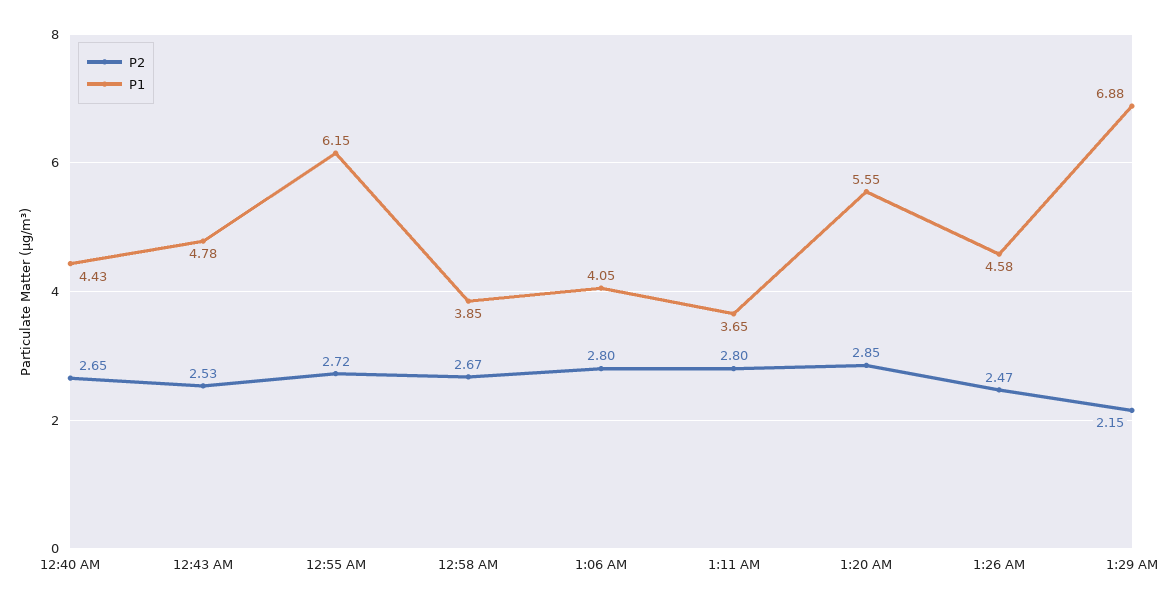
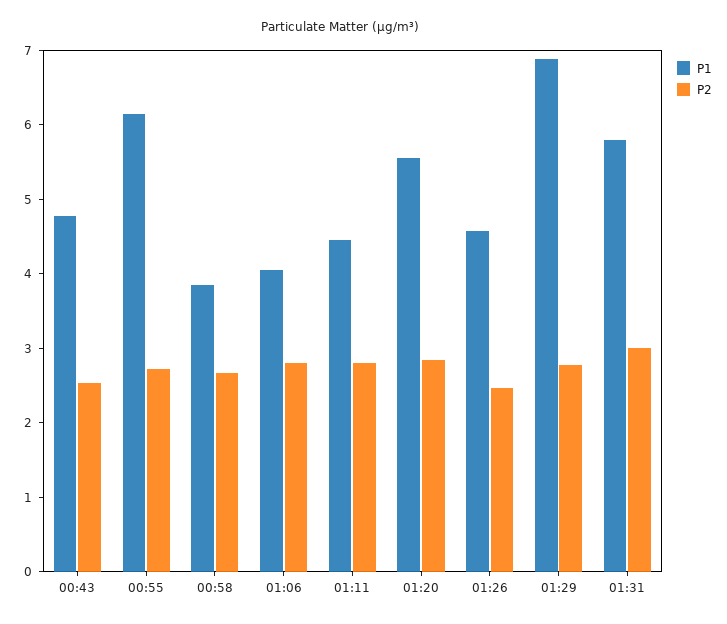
P2, 12:40 AM: 2.65 -> none
P1, 12:40 AM: 4.43 -> none
P1, 1:11 AM: 3.65 -> 4.4
P2, 1:29 AM: 2.15 -> 2.8
P1, 01:31: none -> 5.8
P2, 01:31: none -> 3

